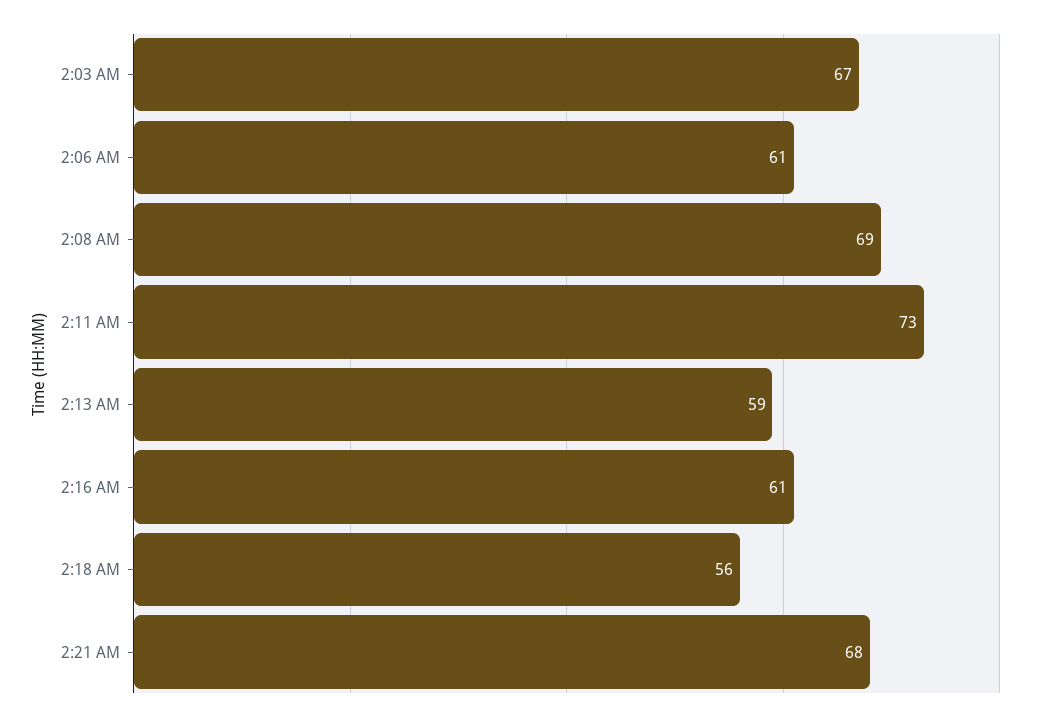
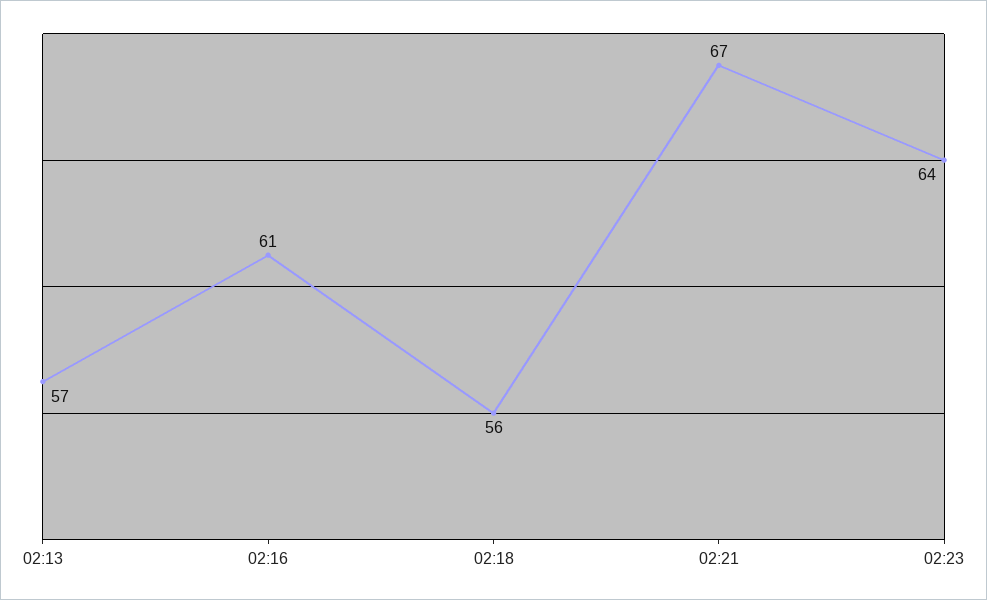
2:03 AM: 67 -> none
2:06 AM: 61 -> none
2:08 AM: 69 -> none
2:11 AM: 73 -> none
2:13 AM: 59 -> 57
2:21 AM: 68 -> 67
02:23: none -> 64

